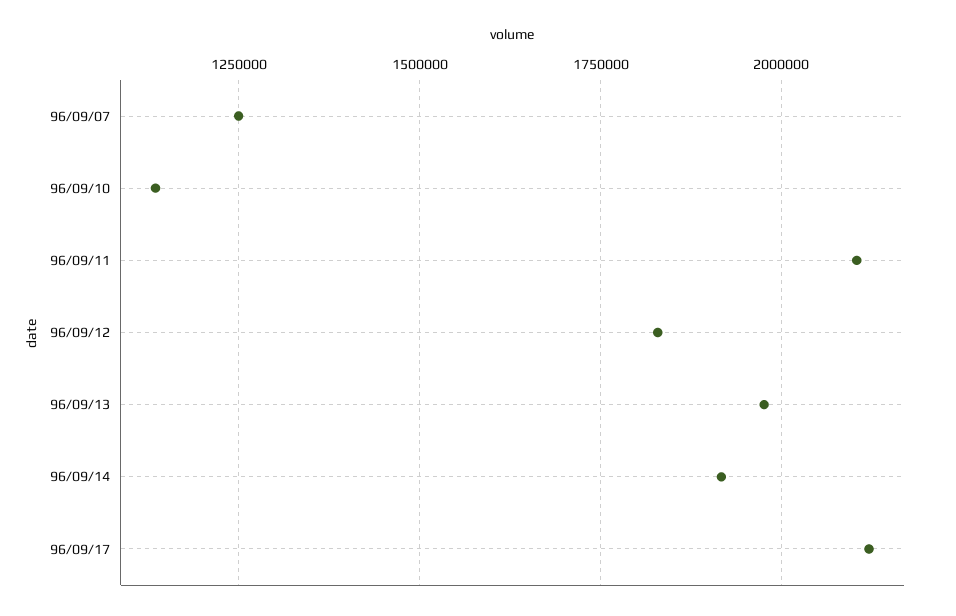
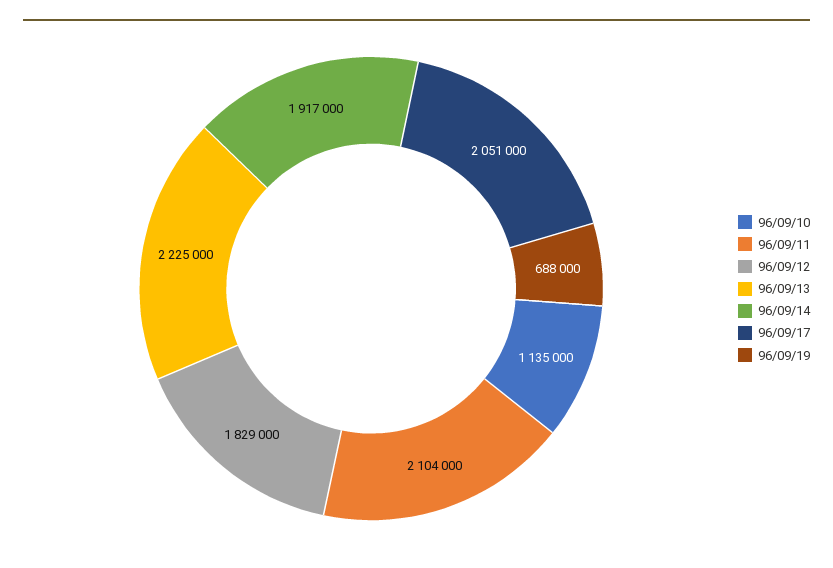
96/09/07: 1250000 -> none
96/09/13: 1975000 -> 2225000
96/09/17: 2125000 -> 2051000
96/09/19: none -> 688000

